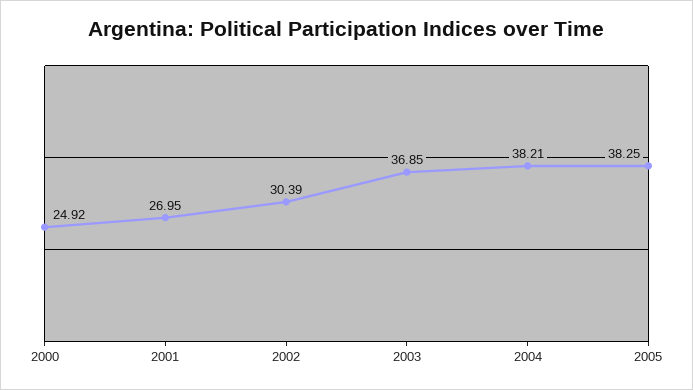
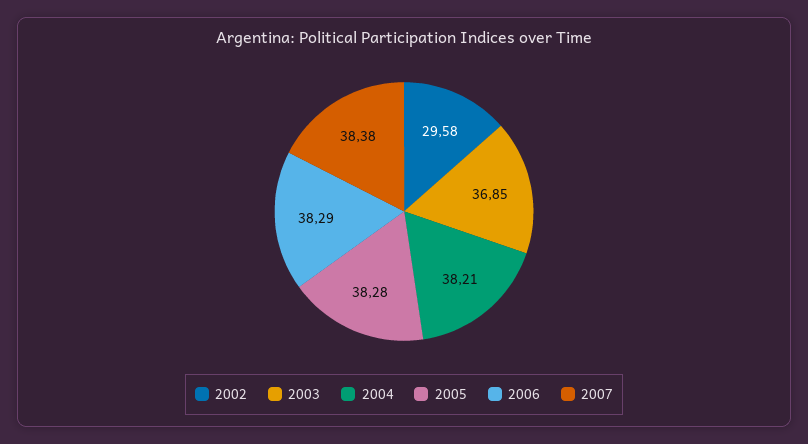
2000: 24.92 -> none
2001: 26.95 -> none
2002: 30.39 -> 29.58
2005: 38.25 -> 38.28
2006: none -> 38.29
2007: none -> 38.38

